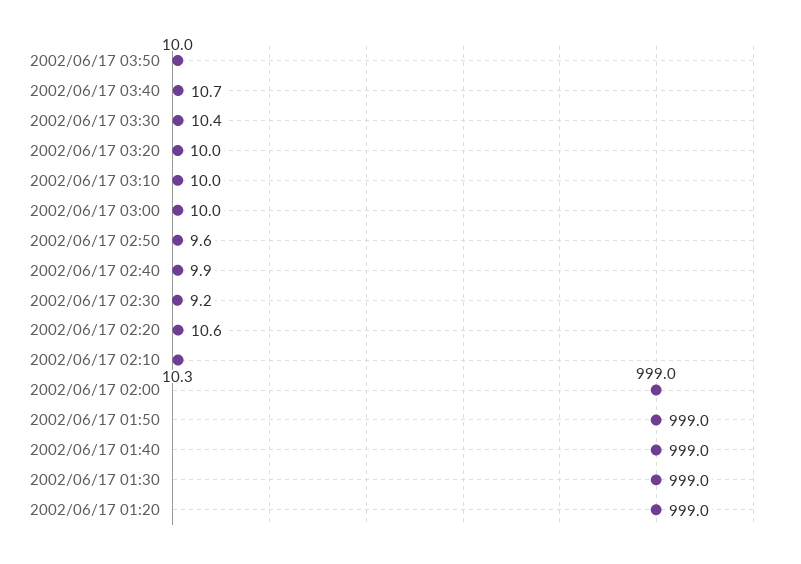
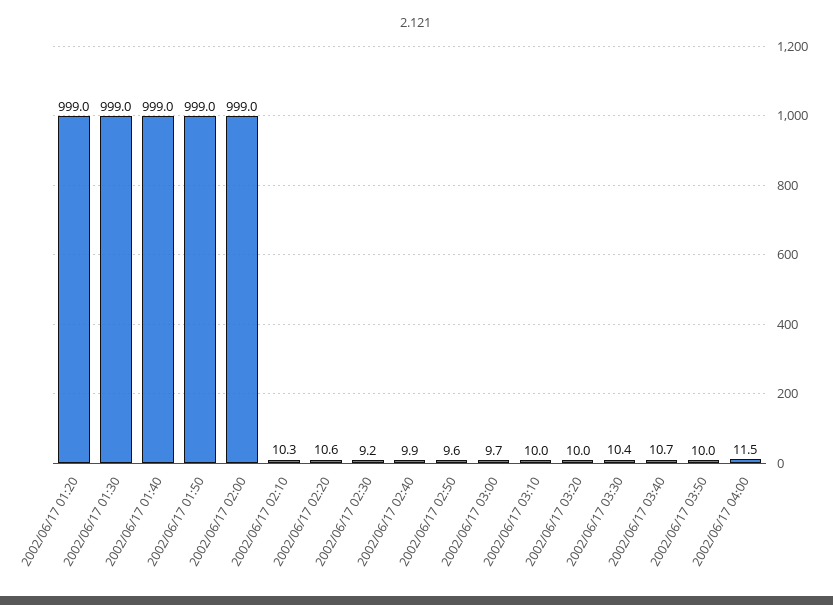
2002/06/17 03:00: 10 -> 9.7
2002/06/17 04:00: none -> 11.5

